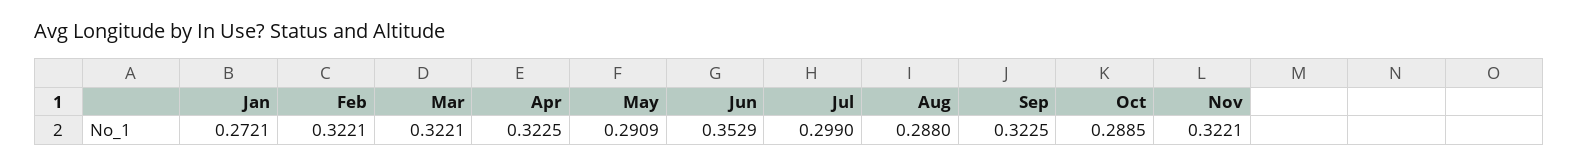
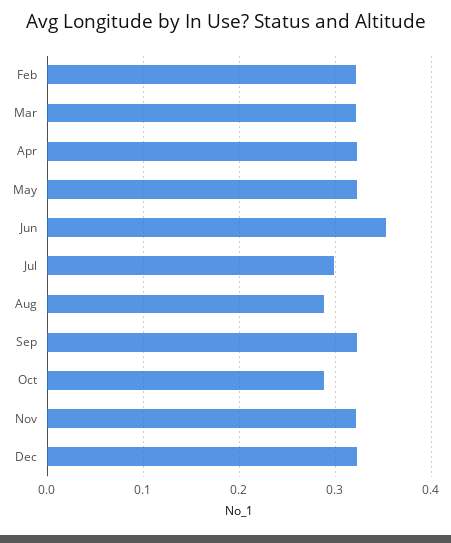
Jan: 0.2721 -> none
May: 0.2909 -> 0.32
Dec: none -> 0.32

